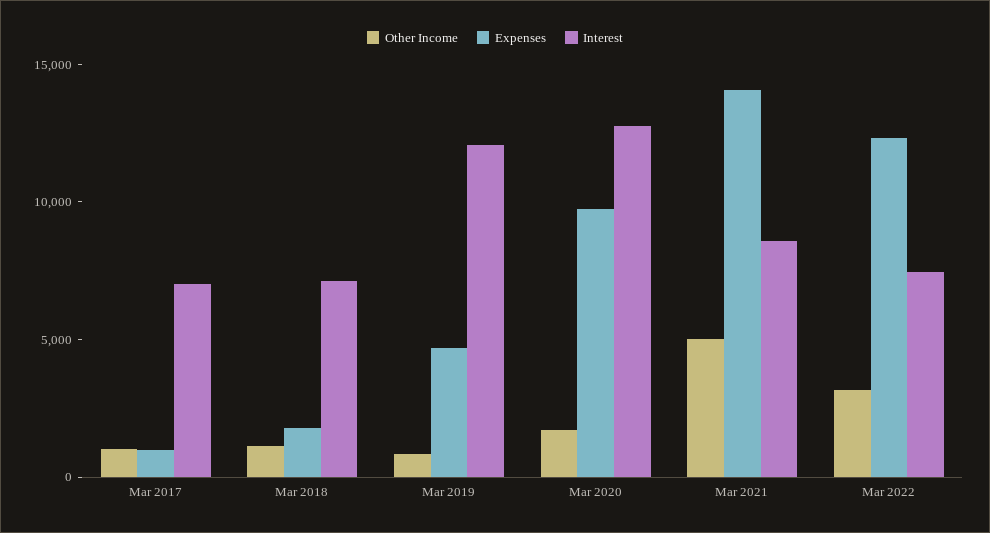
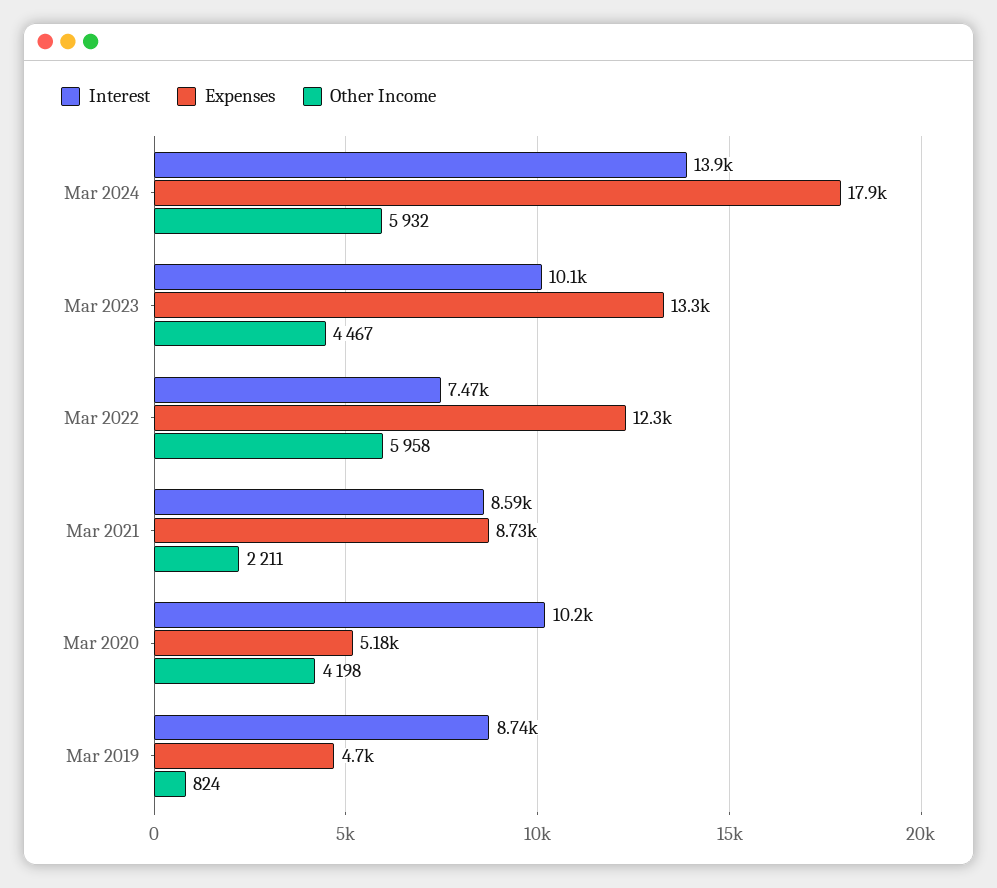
Other Income, Mar 2017: 1000 -> none
Expenses, Mar 2017: 1000 -> none
Interest, Mar 2017: 7000 -> none
Other Income, Mar 2018: 1000 -> none
Expenses, Mar 2018: 2000 -> none
Interest, Mar 2018: 7000 -> none
Interest, Mar 2019: 12000 -> 8740
Other Income, Mar 2020: 2000 -> 4198
Expenses, Mar 2020: 10000 -> 5180
Interest, Mar 2020: 13000 -> 10200
Other Income, Mar 2021: 5000 -> 2211
Expenses, Mar 2021: 14000 -> 8730
Other Income, Mar 2022: 3000 -> 5958
Interest, Mar 2024: none -> 13900
Expenses, Mar 2024: none -> 17900
Other Income, Mar 2024: none -> 5932
Interest, Mar 2023: none -> 10100
Expenses, Mar 2023: none -> 13300
Other Income, Mar 2023: none -> 4467

